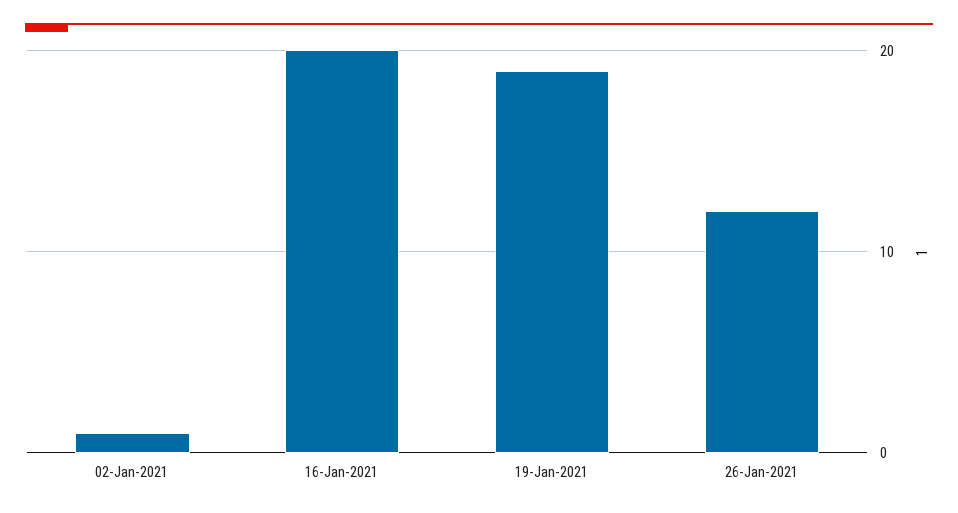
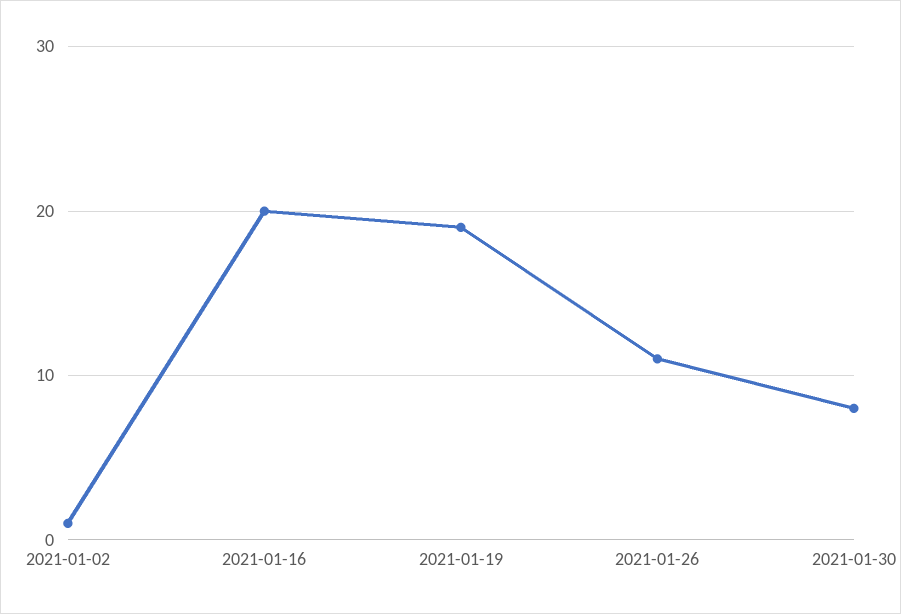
26-Jan-2021: 12 -> 11
2021-01-30: none -> 8

